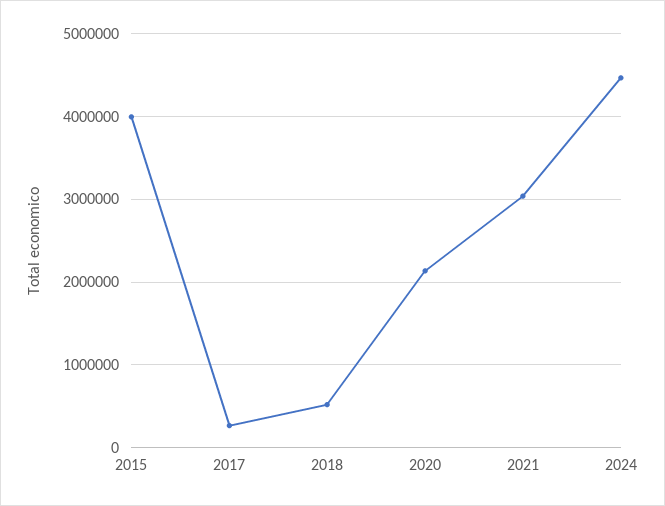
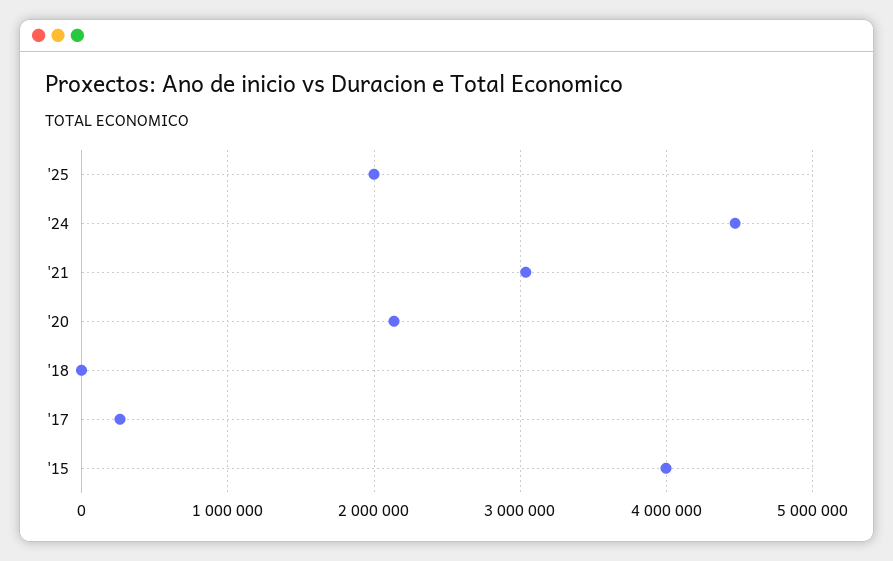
2018: 500000 -> 0
'25: none -> 2000000

